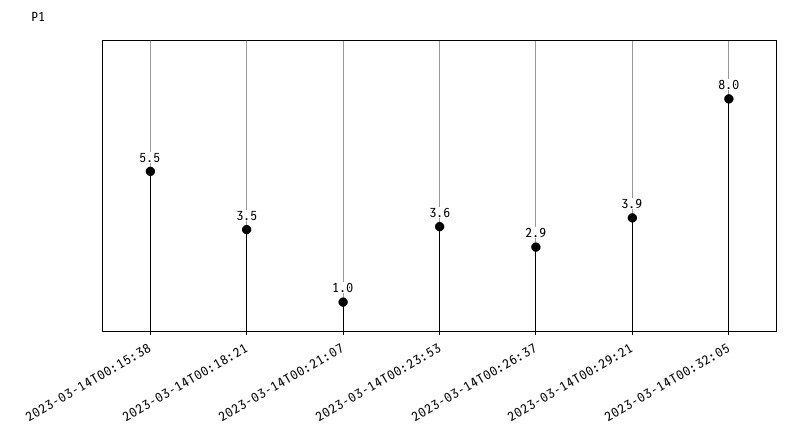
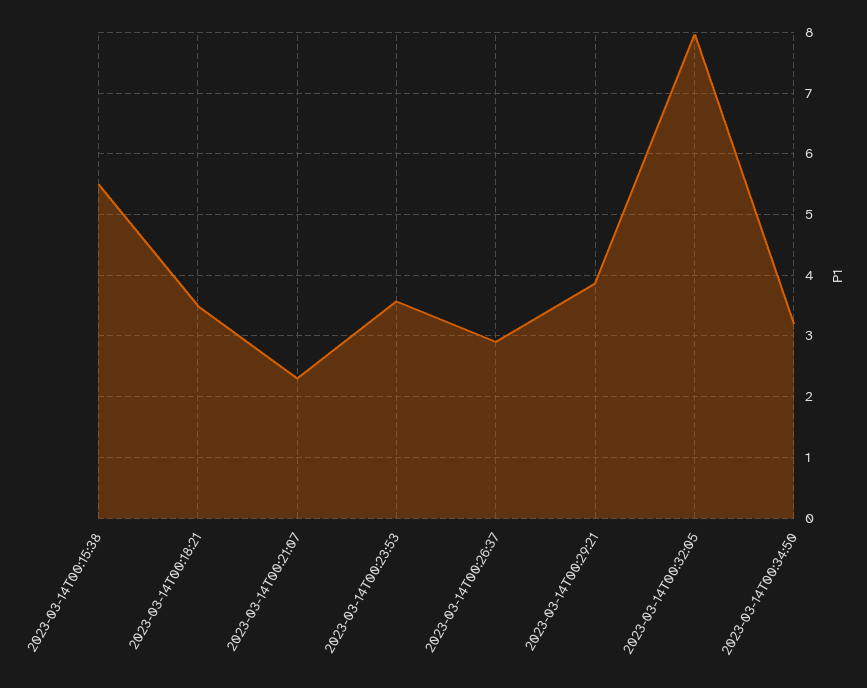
2023-03-14T00:21:07: 1 -> 2.3
2023-03-14T00:34:50: none -> 3.2

